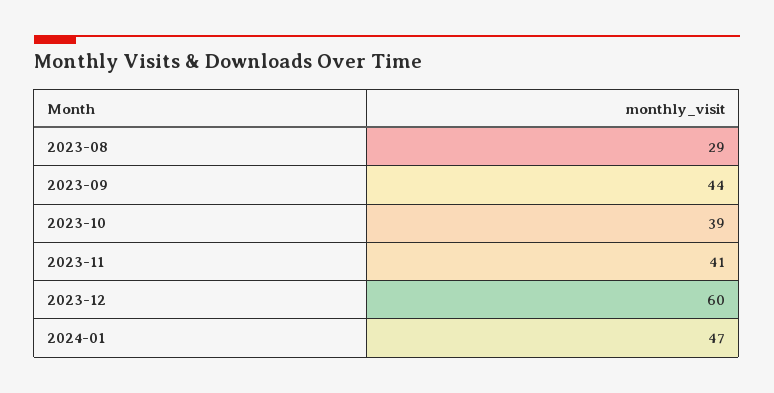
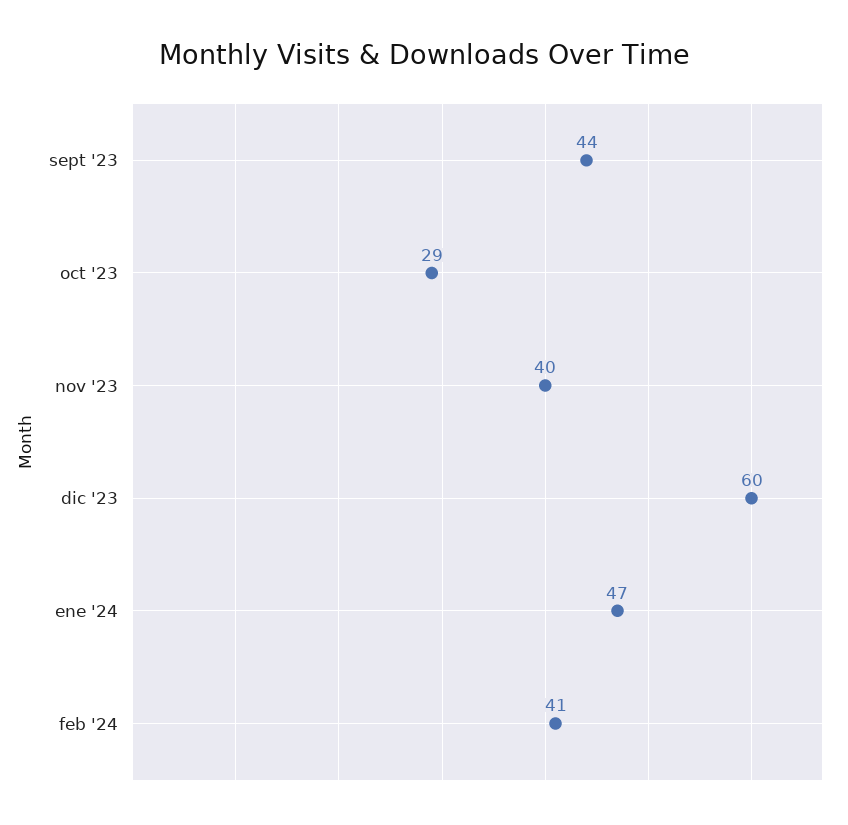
2023-08: 29 -> none
2023-10: 39 -> 29
2023-11: 41 -> 40
feb '24: none -> 41

